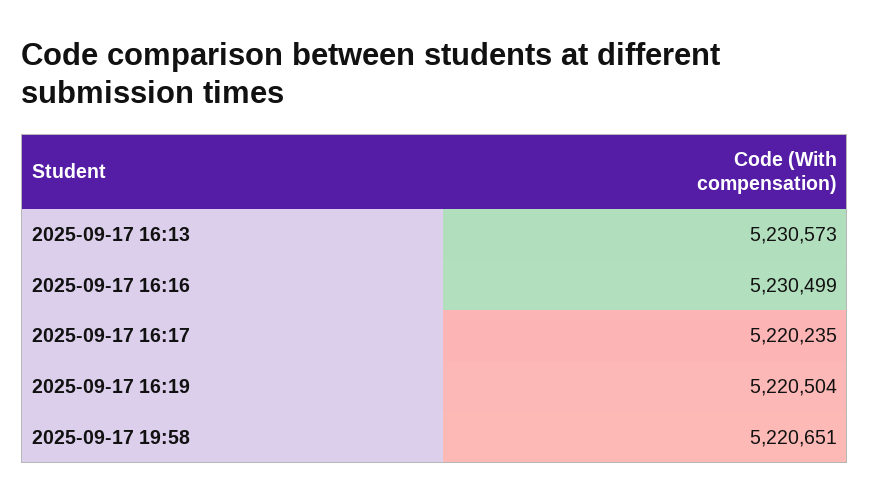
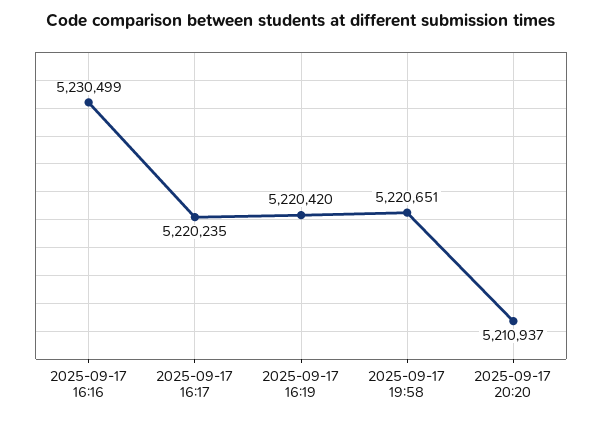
2025-09-17 16:13: 5230573 -> none
2025-09-17 16:19: 5220504 -> 5220420
2025-09-17 20:20: none -> 5210937

